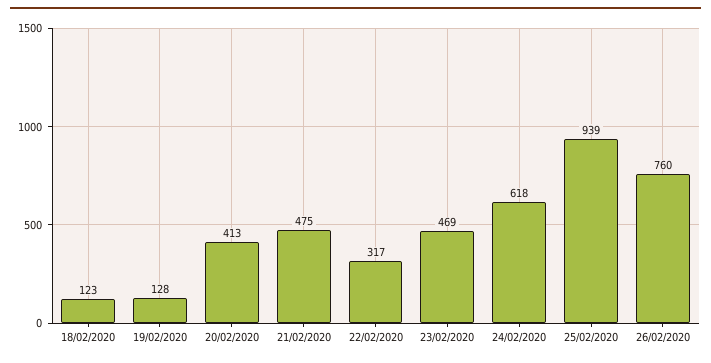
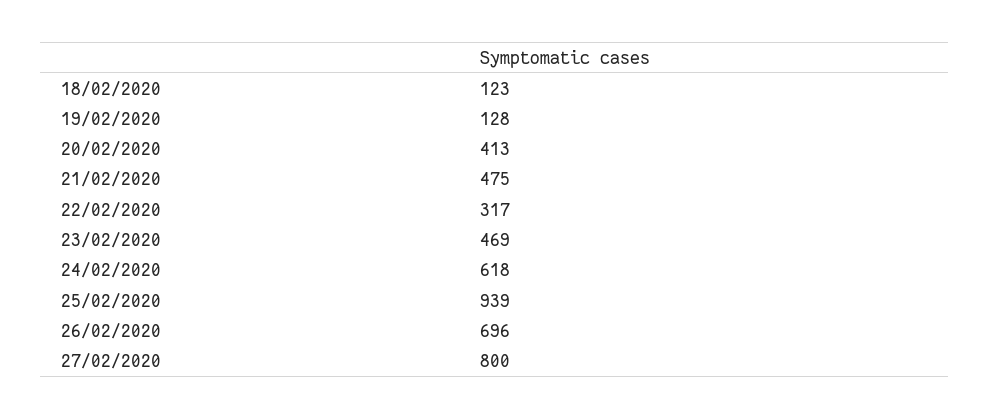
26/02/2020: 760 -> 696
27/02/2020: none -> 800

